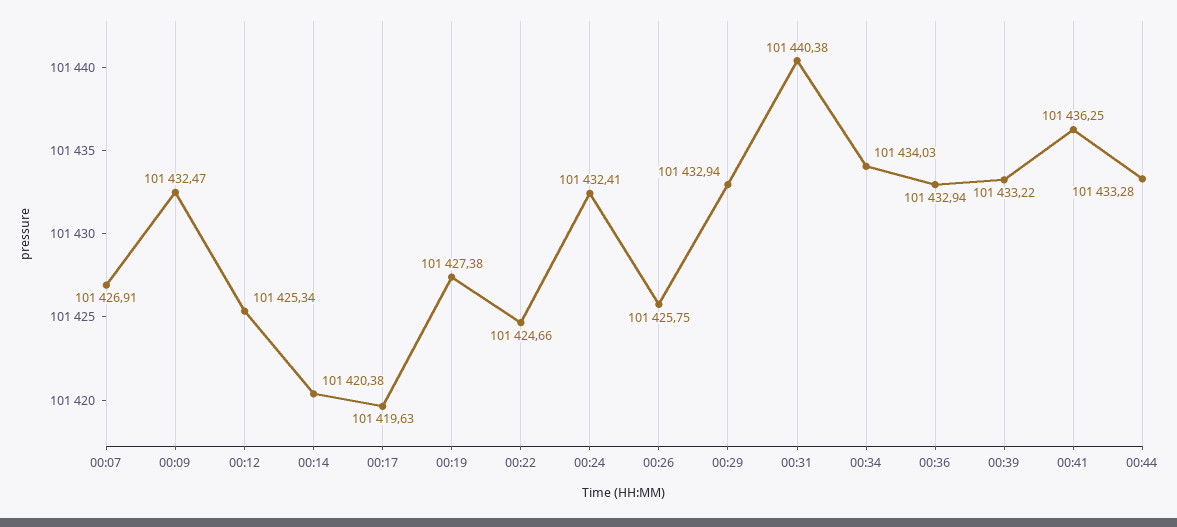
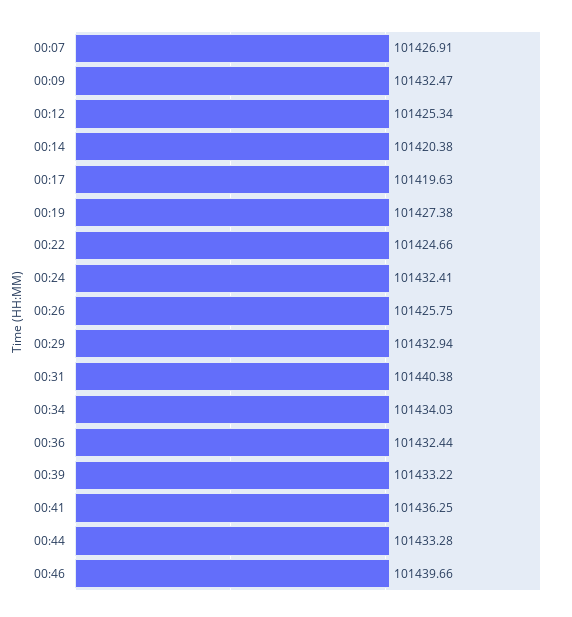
00:36: 101432.94 -> 101432.44
00:46: none -> 101439.66

